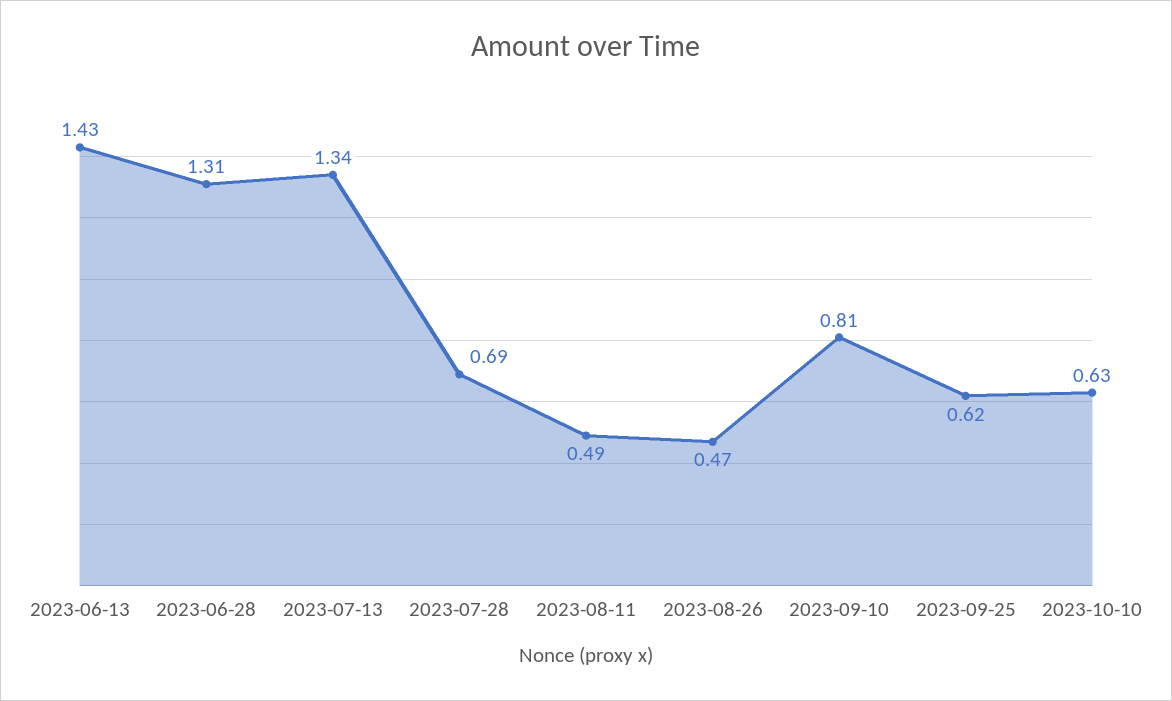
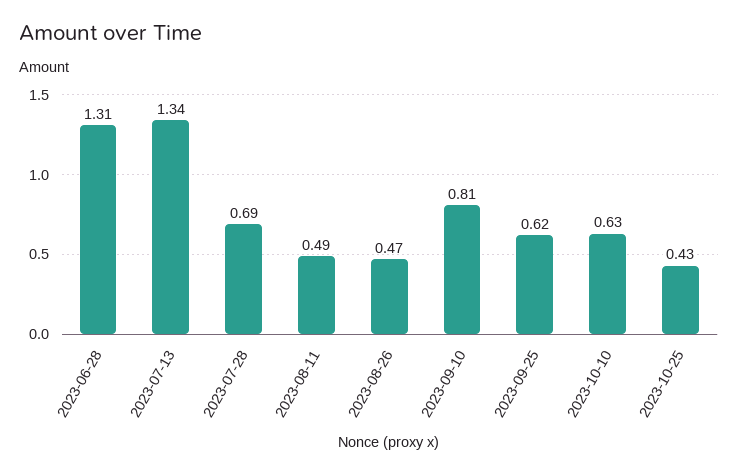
2023-06-13: 1.43 -> none
2023-10-25: none -> 0.43

